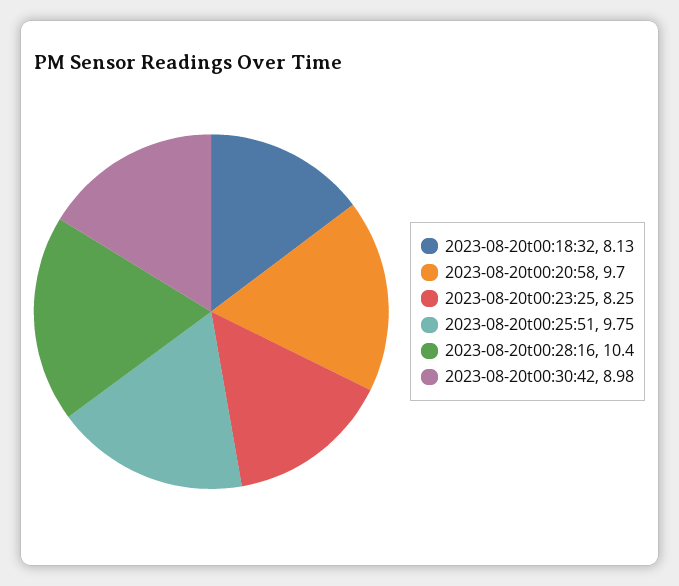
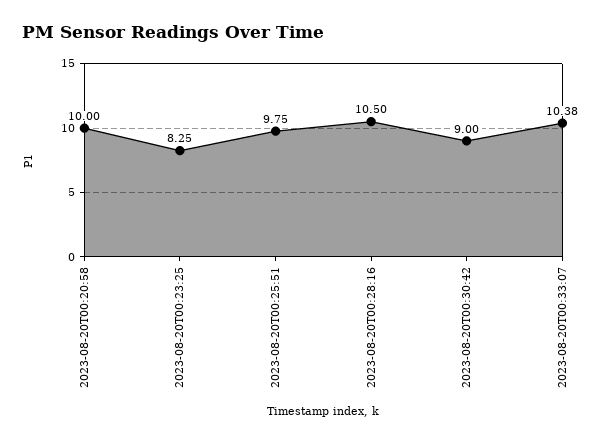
2023-08-20t00:18:32: 8.13 -> none
2023-08-20t00:20:58: 9.7 -> 10
2023-08-20t00:28:16: 10.4 -> 10.5
2023-08-20t00:30:42: 8.98 -> 9
2023-08-20T00:33:07: none -> 10.38

